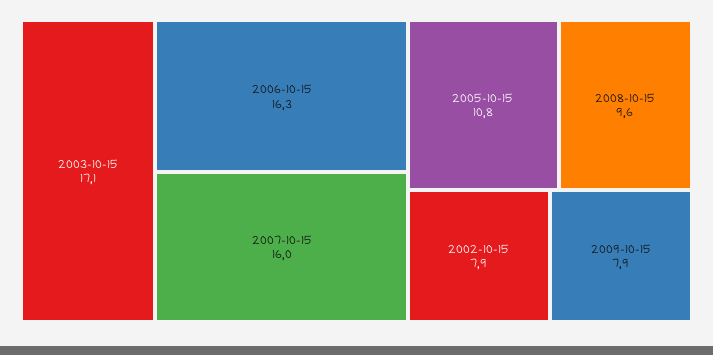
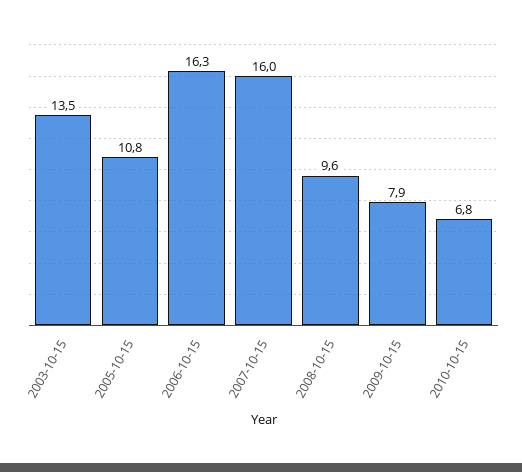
2003-10-15: 17.1 -> 13.5
2002-10-15: 7.9 -> none
2010-10-15: none -> 6.8

